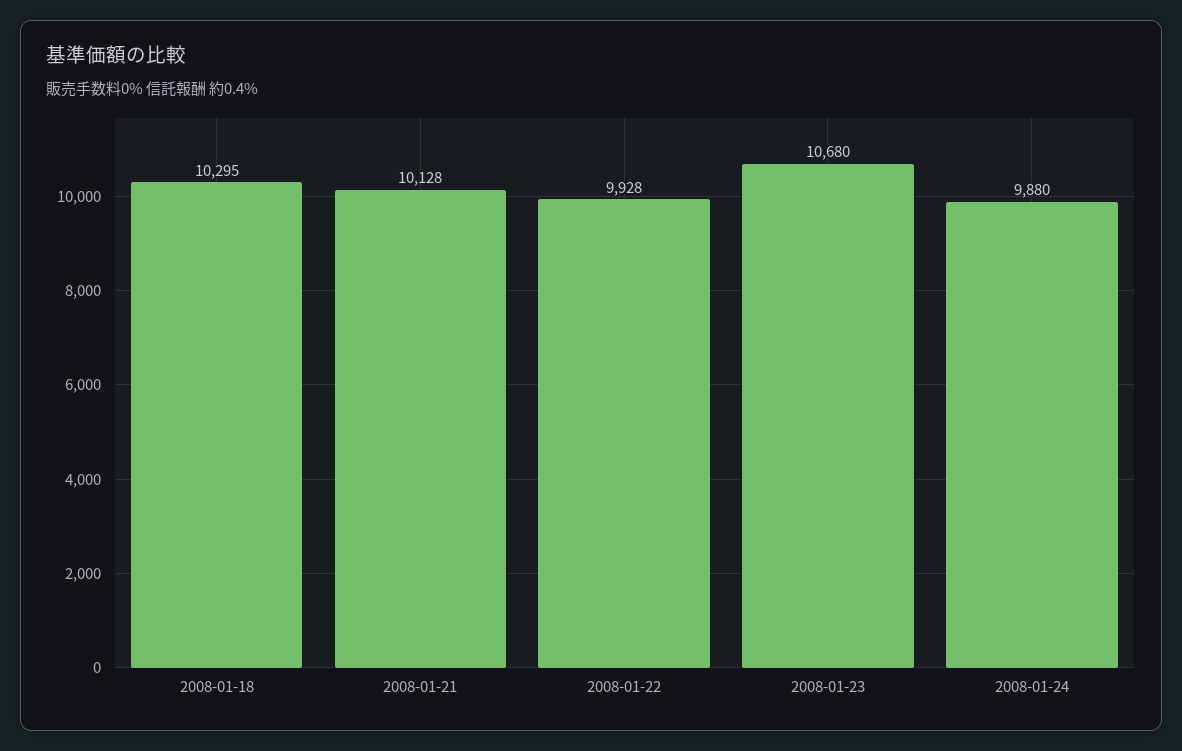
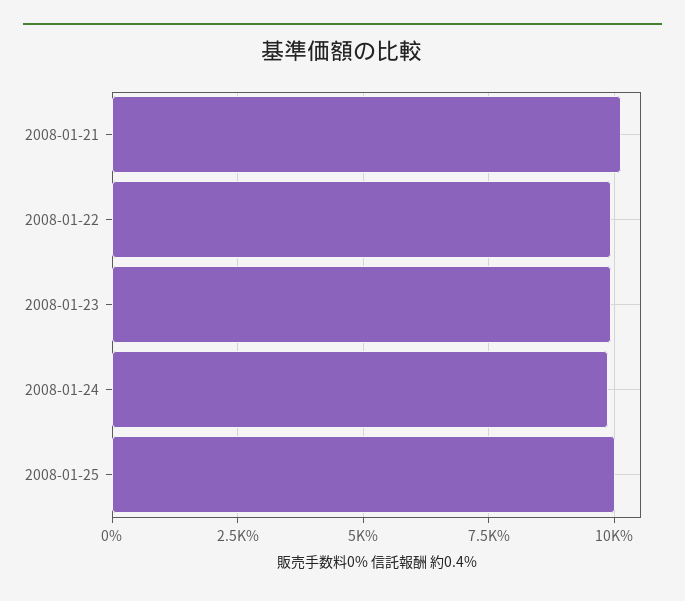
2008-01-18: 10295 -> none
2008-01-23: 10680 -> 10000
2008-01-25: none -> 10000

